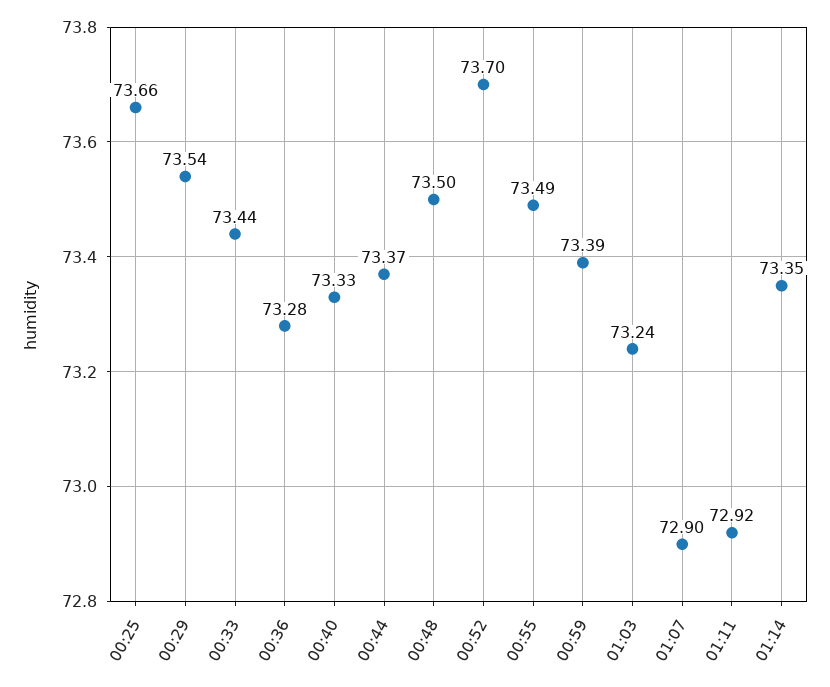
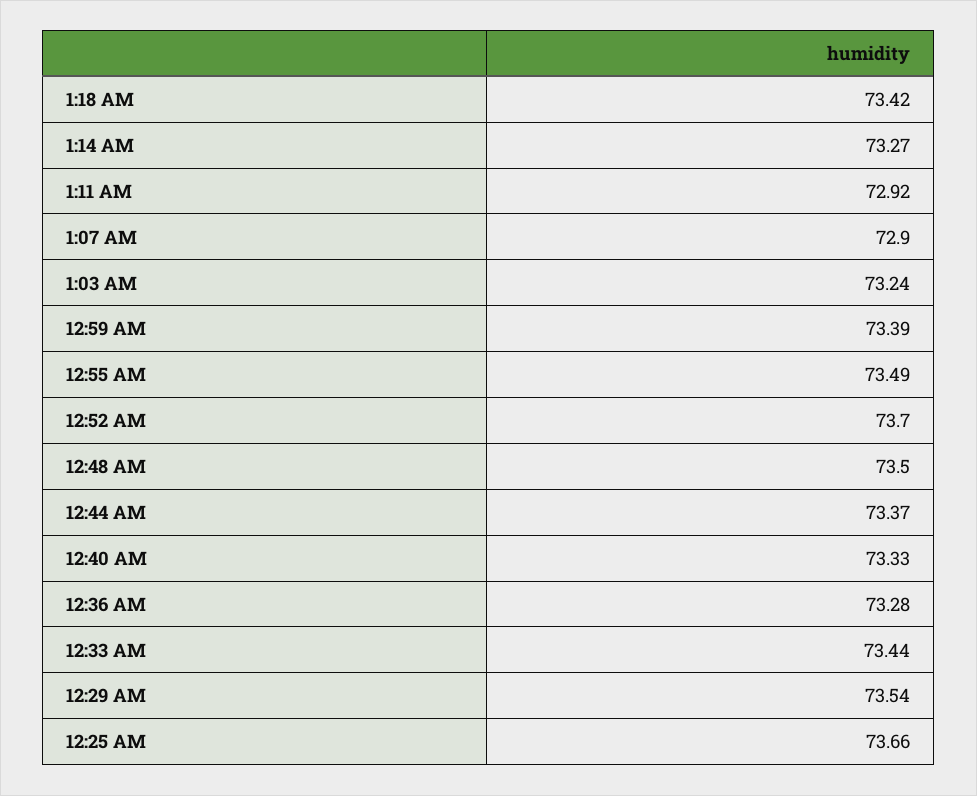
01:14: 73.35 -> 73.27
1:18 AM: none -> 73.42

